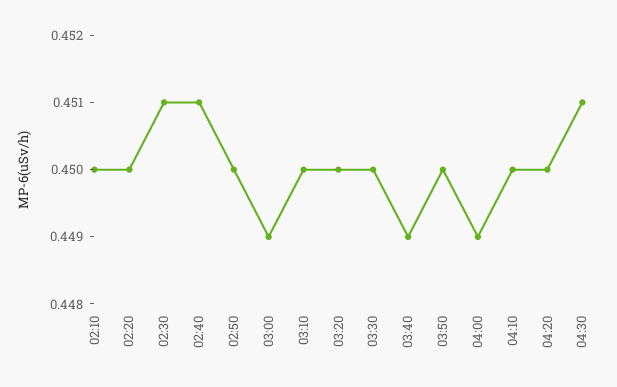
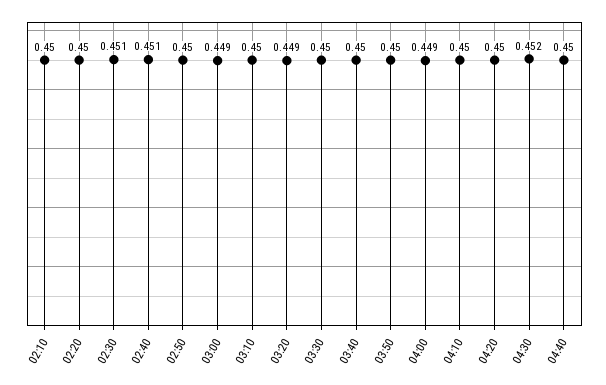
03:20: 0.45 -> 0.449
03:40: 0.449 -> 0.45
04:30: 0.451 -> 0.452
04:40: none -> 0.45

